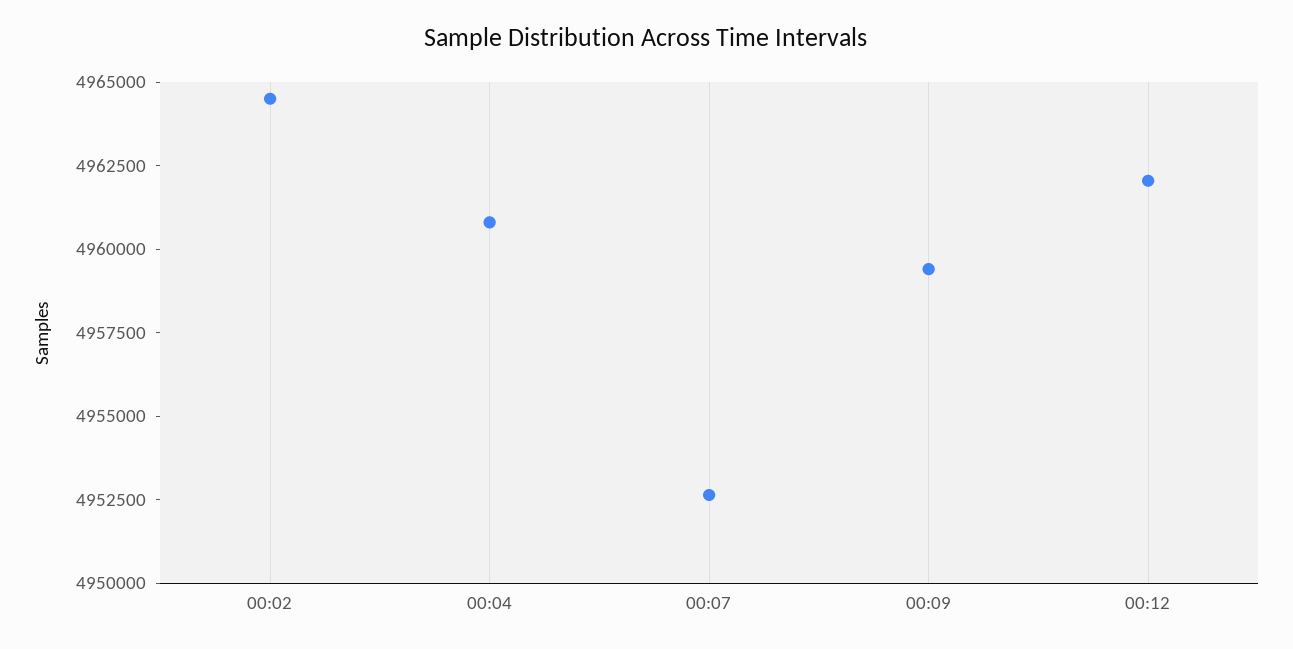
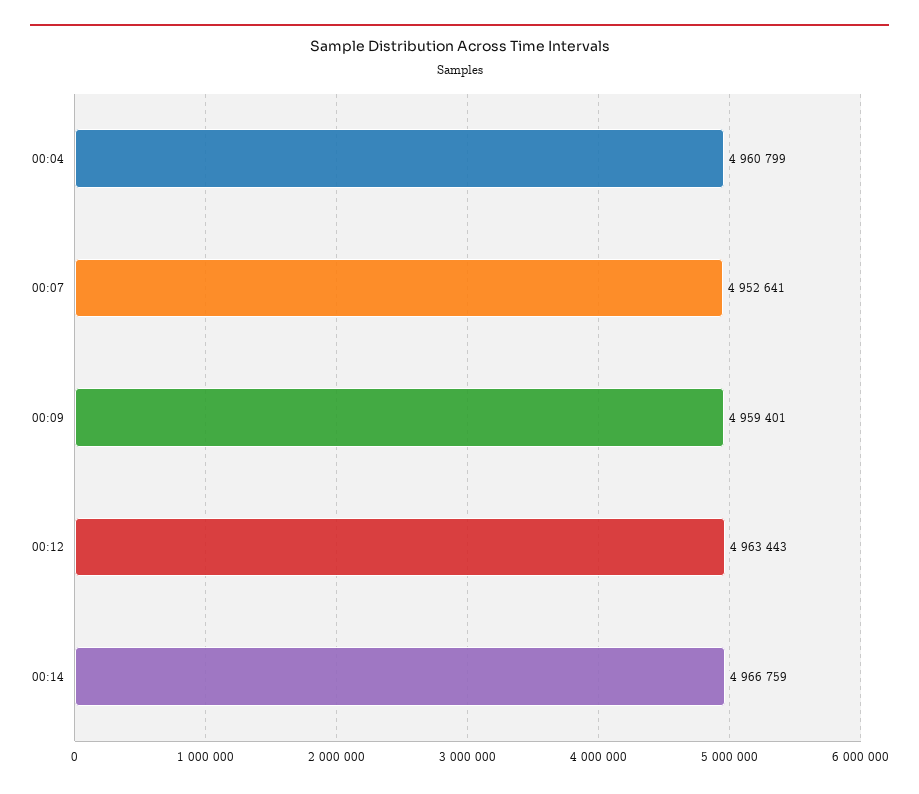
00:02: 4964500 -> none
00:12: 4962000 -> 4963443
00:14: none -> 4966759

